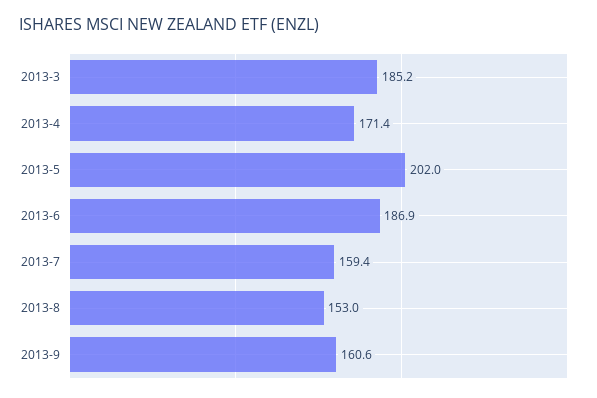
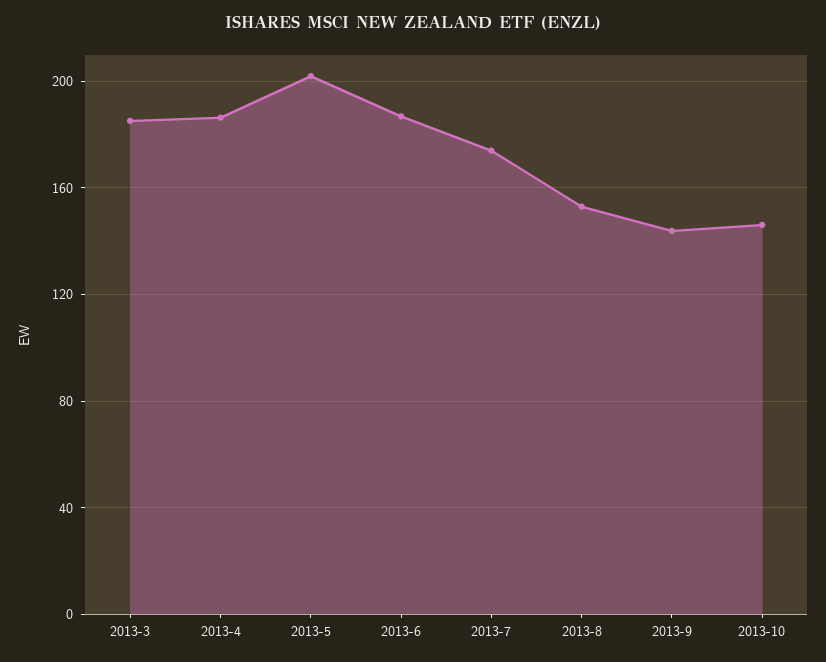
2013-4: 171.4 -> 185
2013-7: 159.4 -> 175
2013-9: 160.6 -> 145
2013-10: none -> 145

